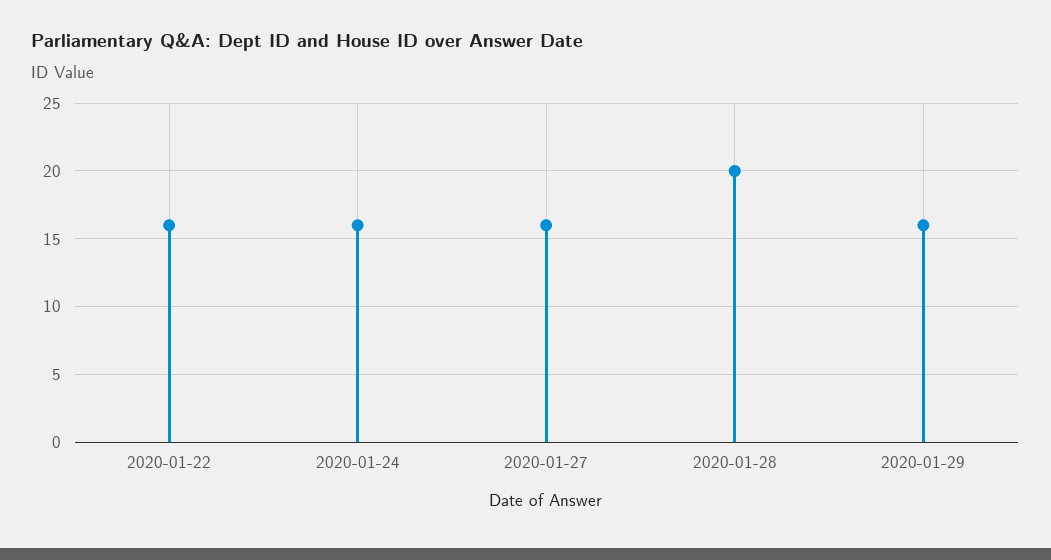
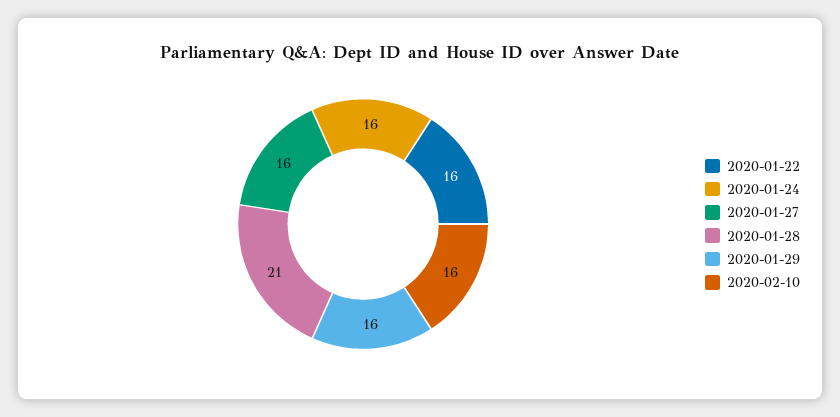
2020-01-28: 20 -> 21
2020-02-10: none -> 16

